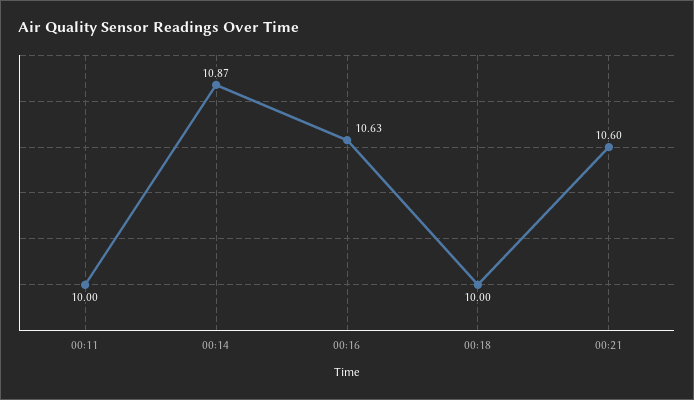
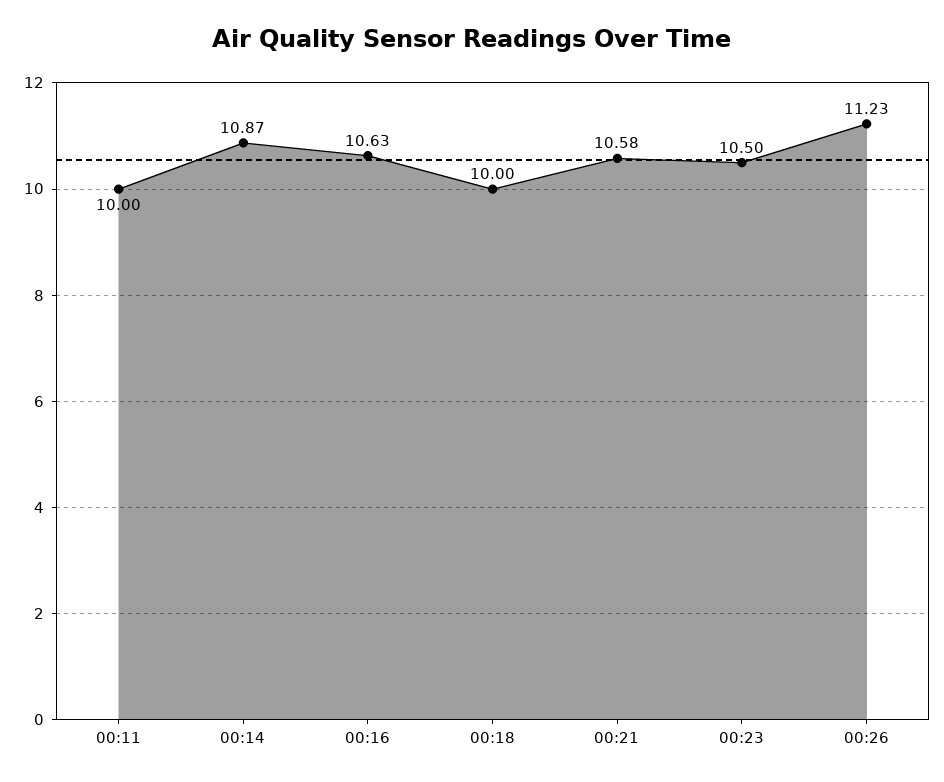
00:21: 10.6 -> 10.58
00:23: none -> 10.5
00:26: none -> 11.23

